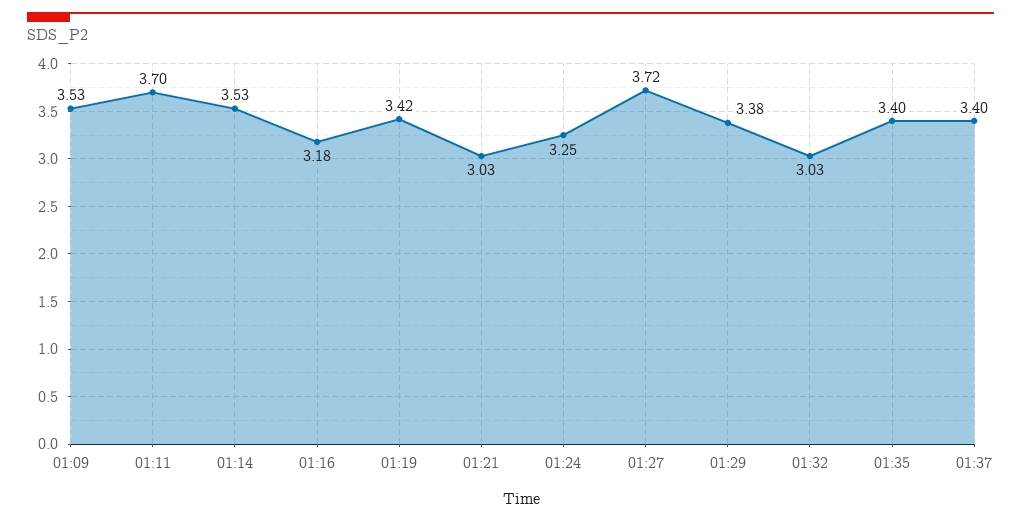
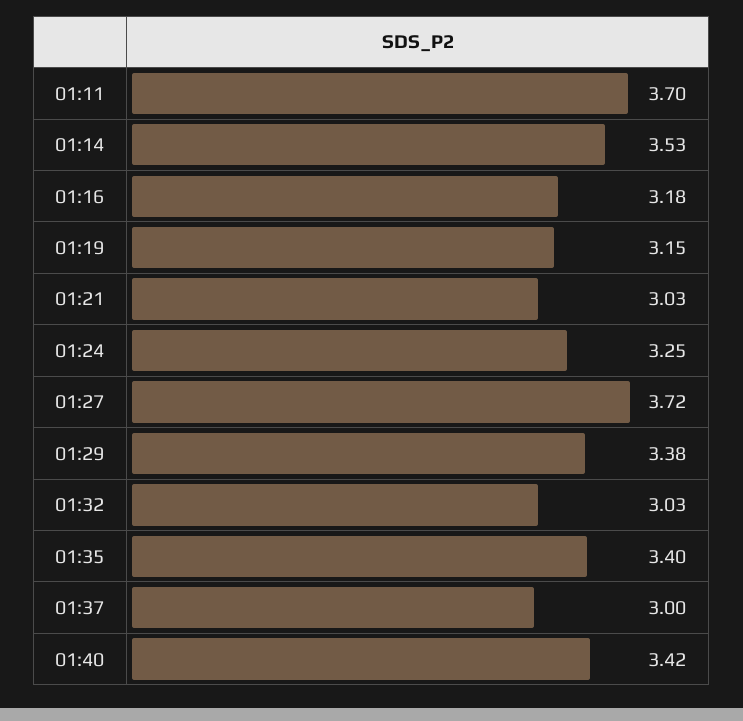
01:09: 3.53 -> none
01:19: 3.42 -> 3.15
01:37: 3.4 -> 3
01:40: none -> 3.42

